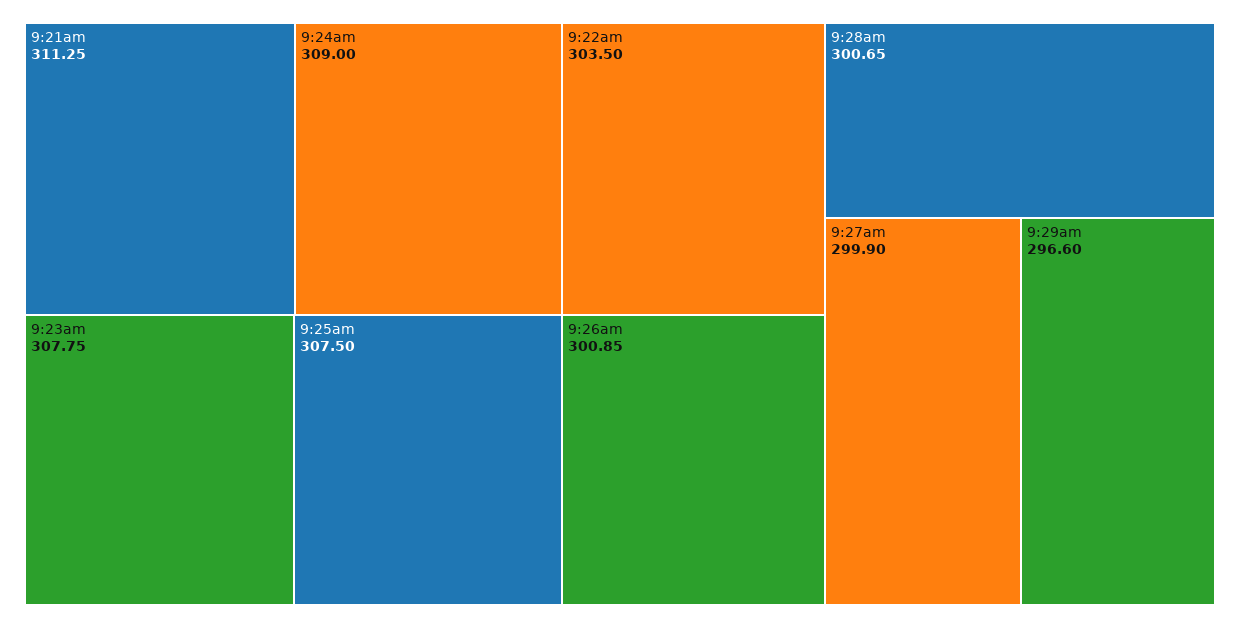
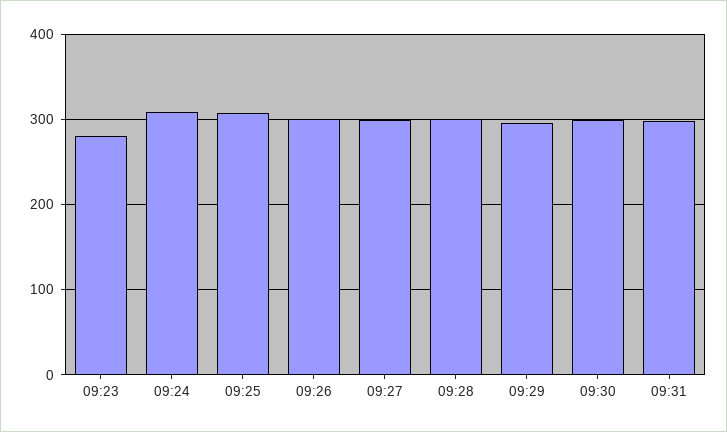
9:21am: 311.25 -> none
9:23am: 307.75 -> 280
9:22am: 303.5 -> none
09:30: none -> 300
09:31: none -> 300

